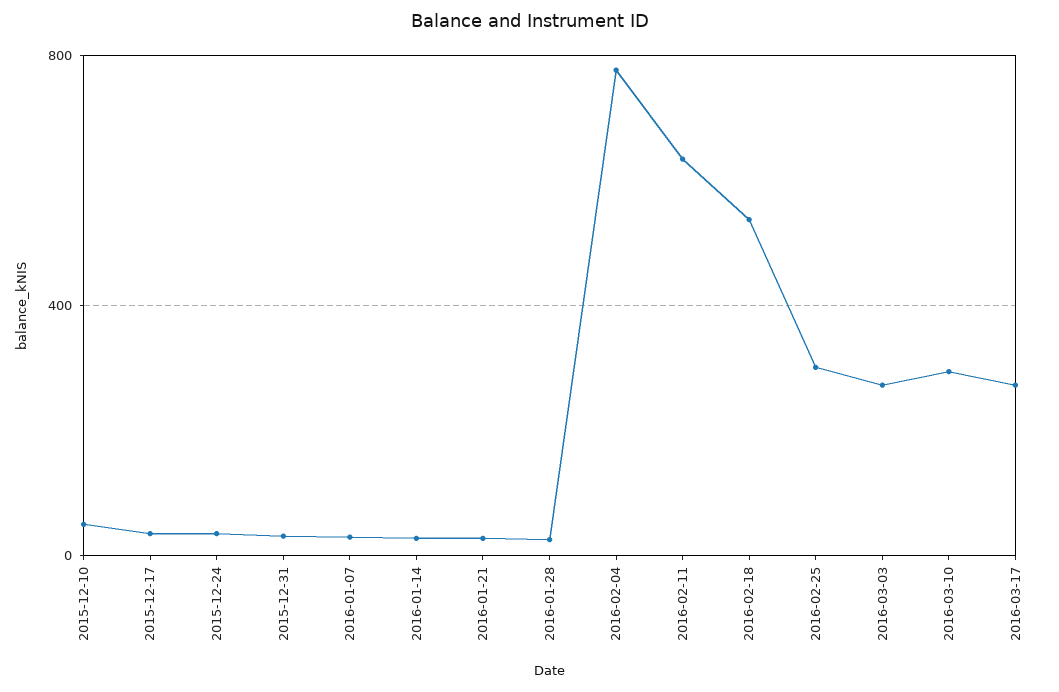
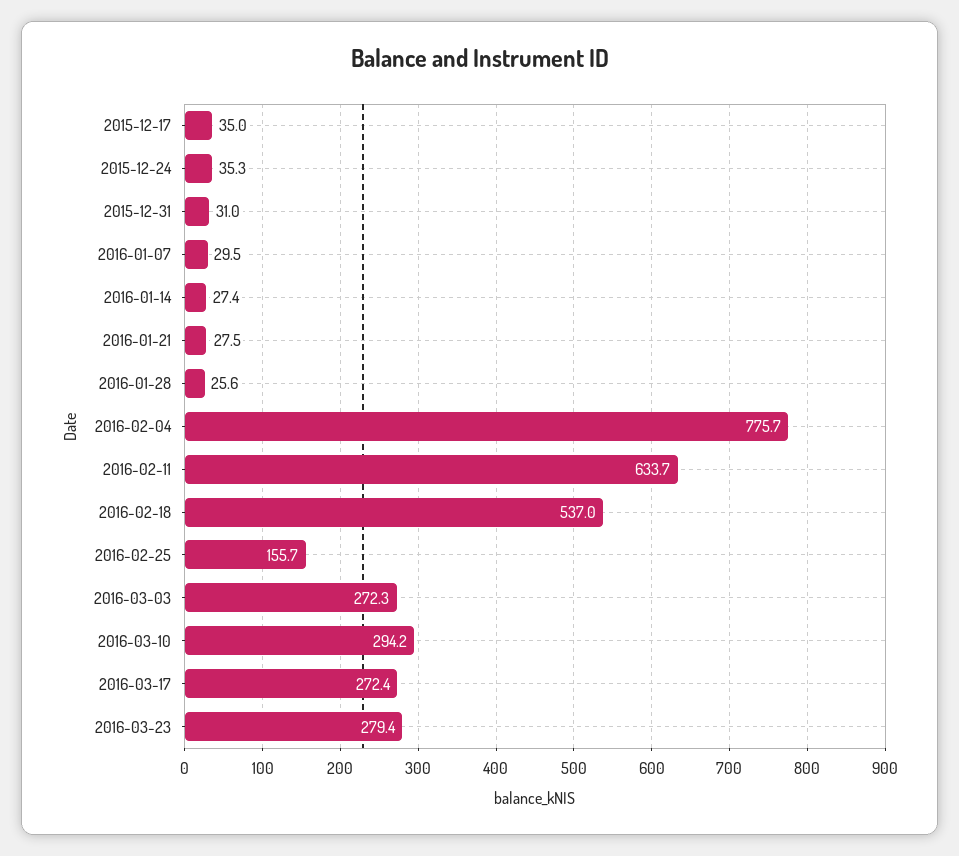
2015-12-10: 50 -> none
2016-02-25: 300 -> 155.7
2016-03-23: none -> 279.4

